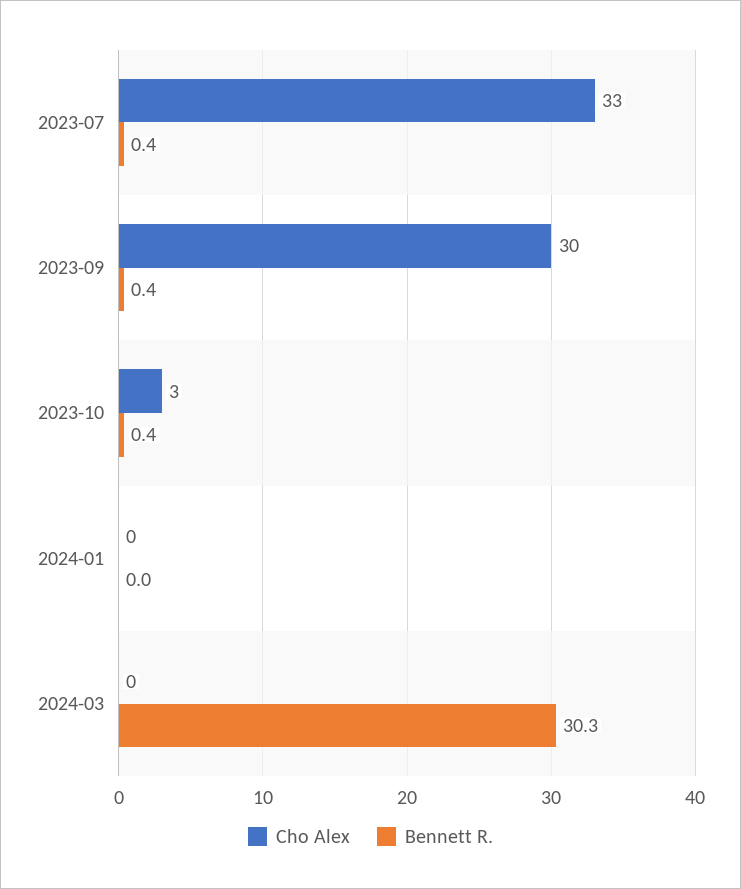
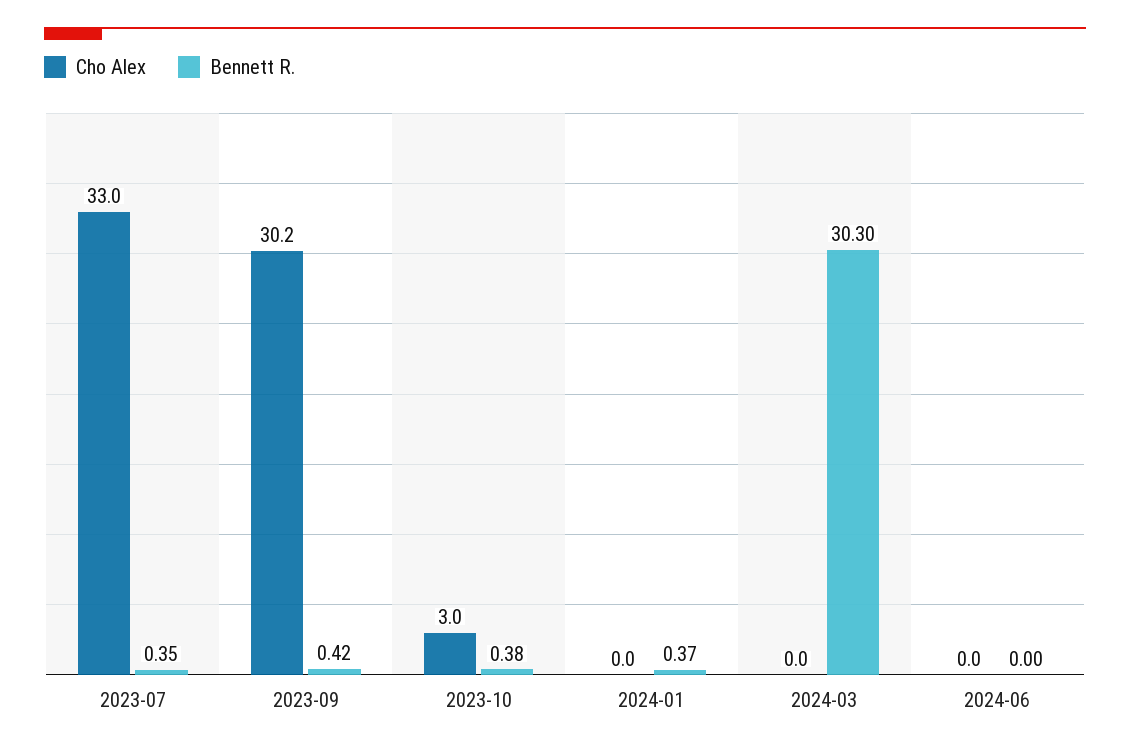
Bennett R., 2024-01: 0 -> 0.37
Cho Alex, 2024-06: none -> 0
Bennett R., 2024-06: none -> 0

